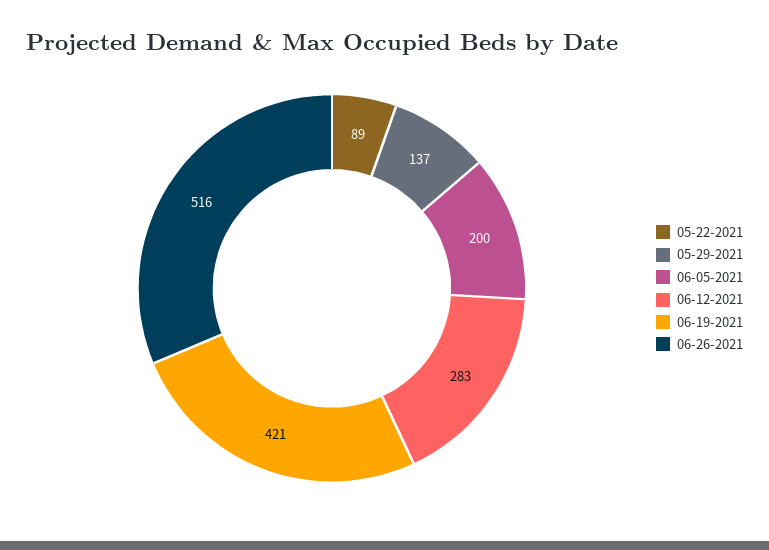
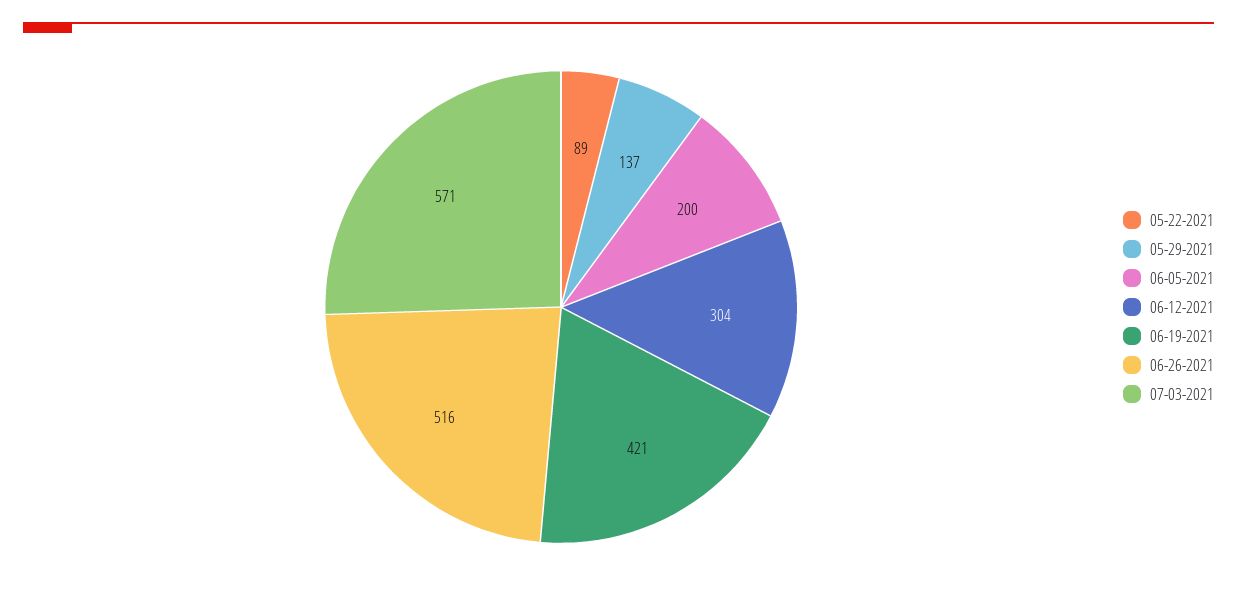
06-12-2021: 283 -> 304
07-03-2021: none -> 571

